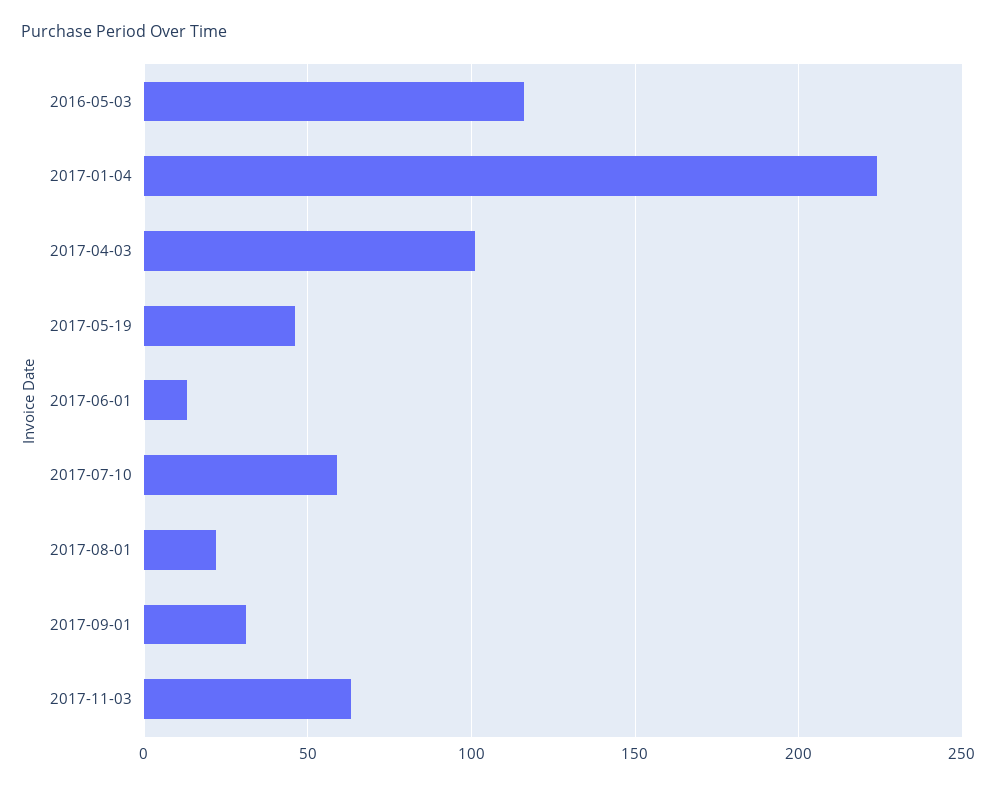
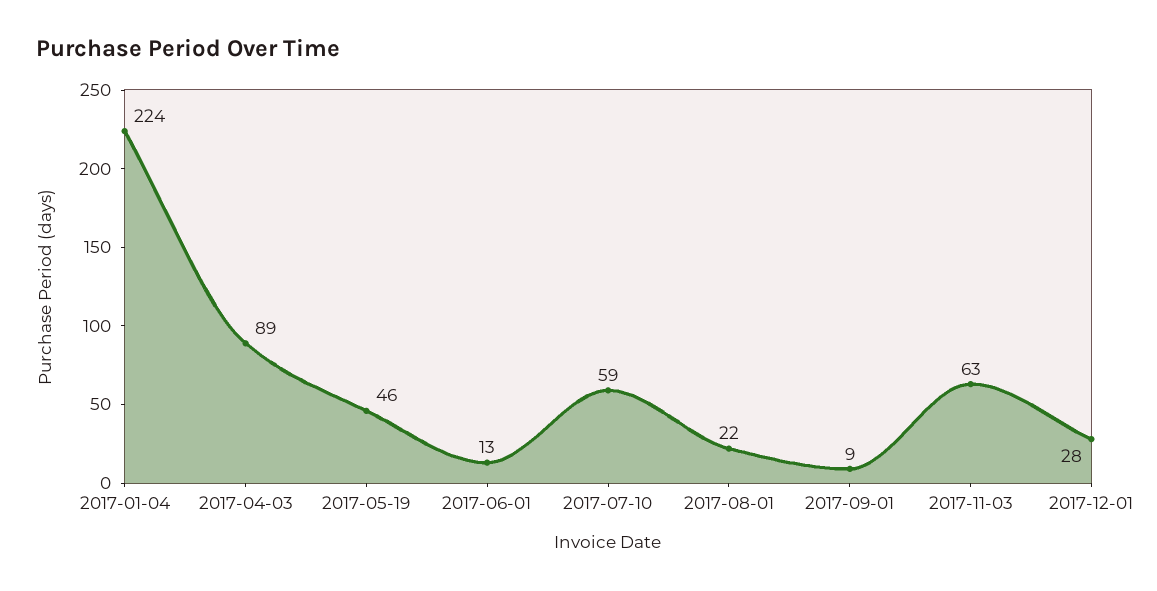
2016-05-03: 115 -> none
2017-04-03: 100 -> 89
2017-09-01: 30 -> 9
2017-12-01: none -> 28

